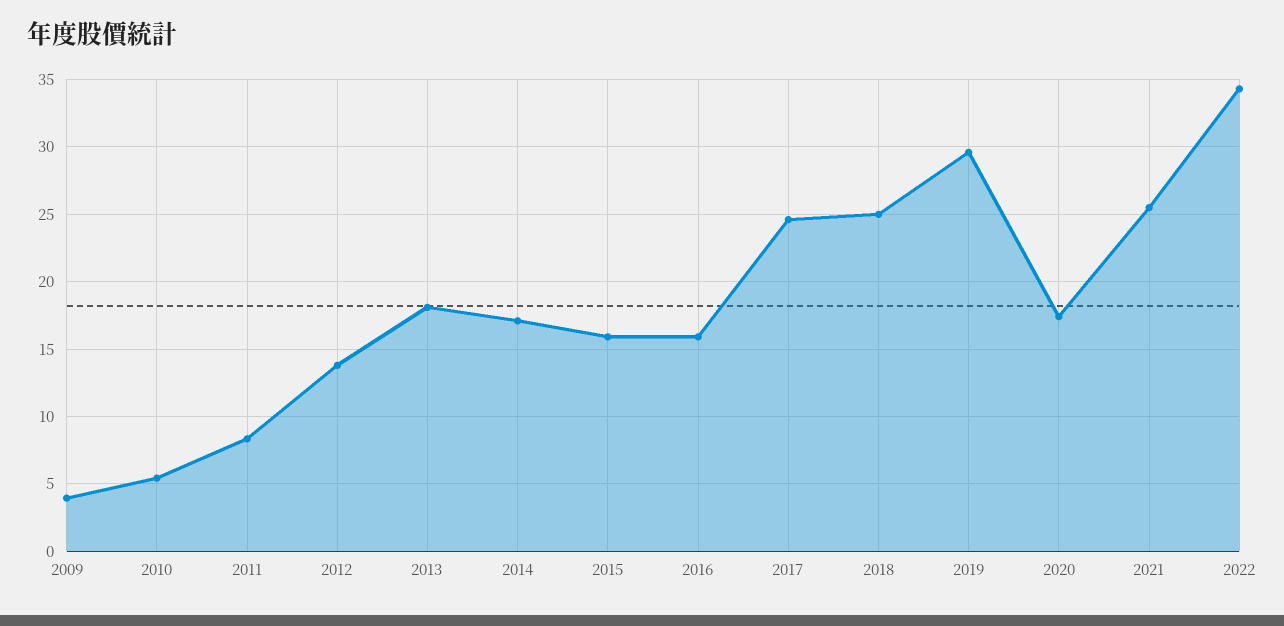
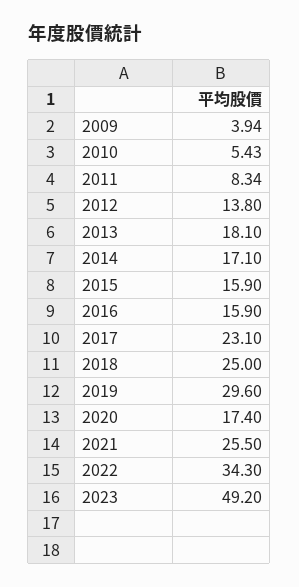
2017: 24.5 -> 23.1
2023: none -> 49.2

